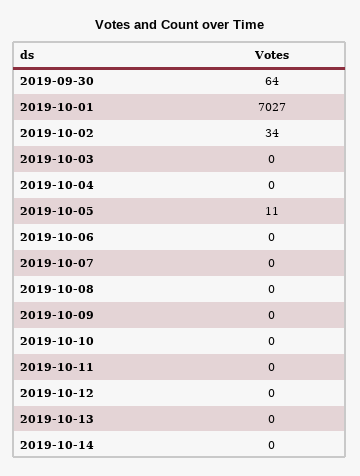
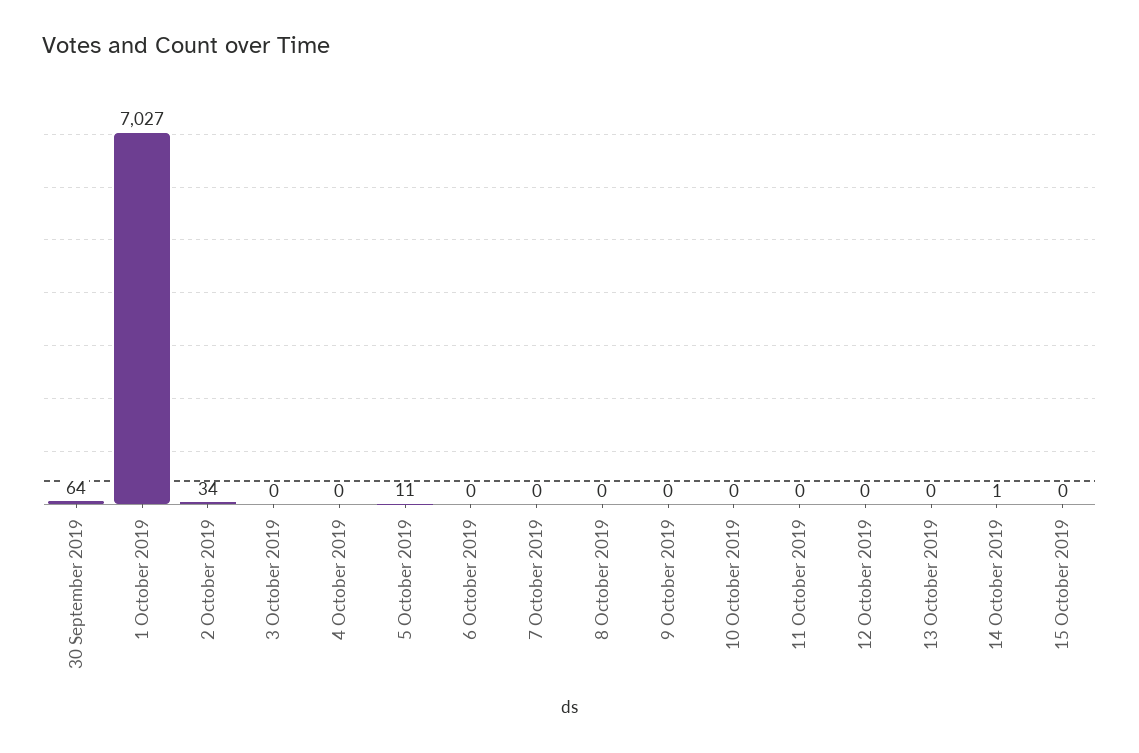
2019-10-14: 0 -> 1
15 October 2019: none -> 0

